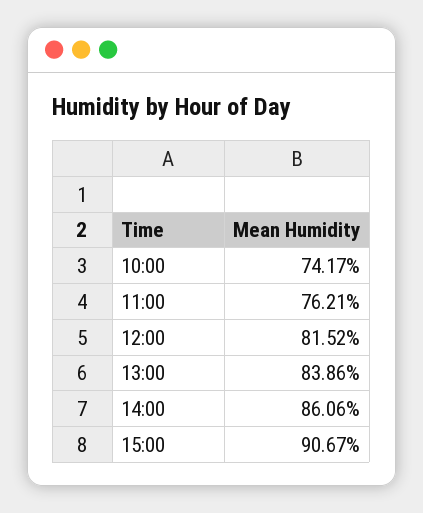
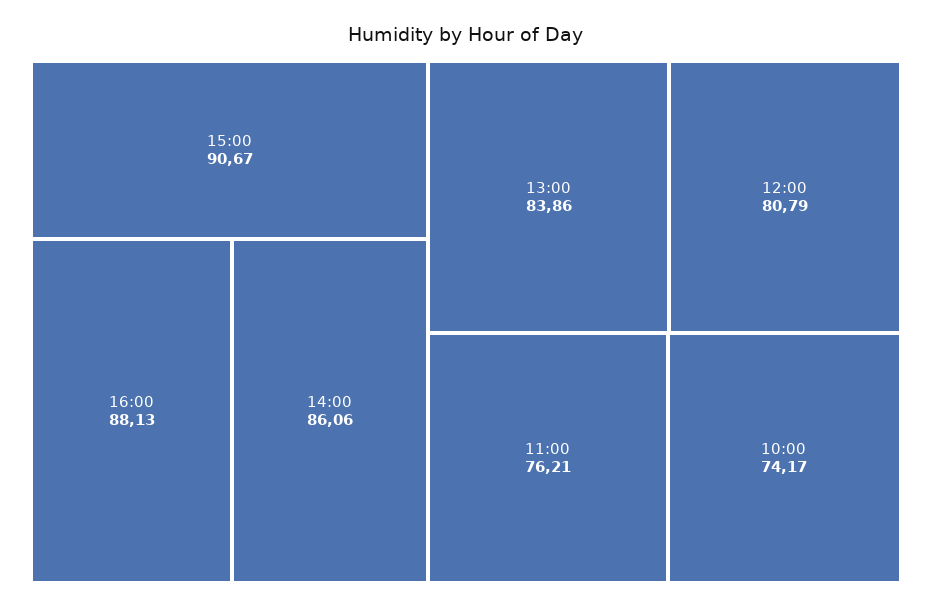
12:00: 81.52 -> 80.79
16:00: none -> 88.13

